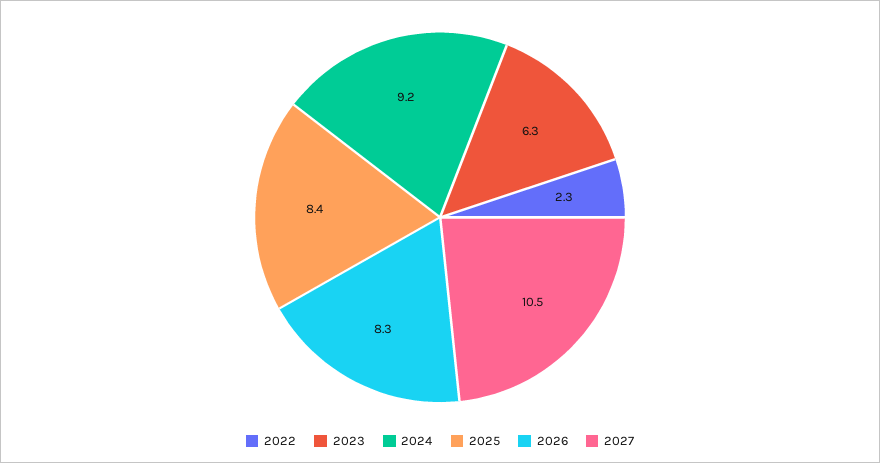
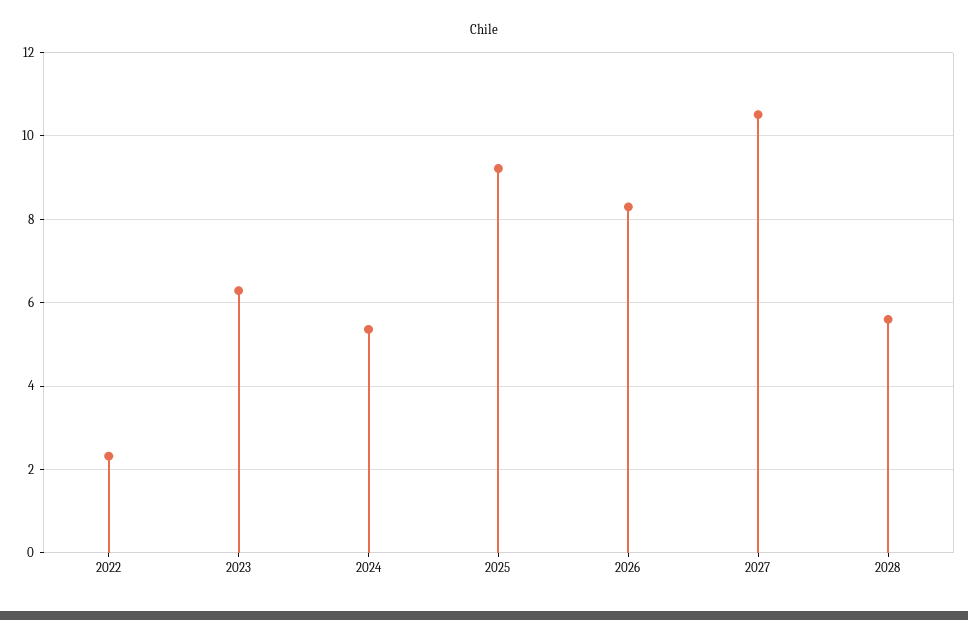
2024: 9.2 -> 5.4
2025: 8.4 -> 9.2
2028: none -> 5.6

